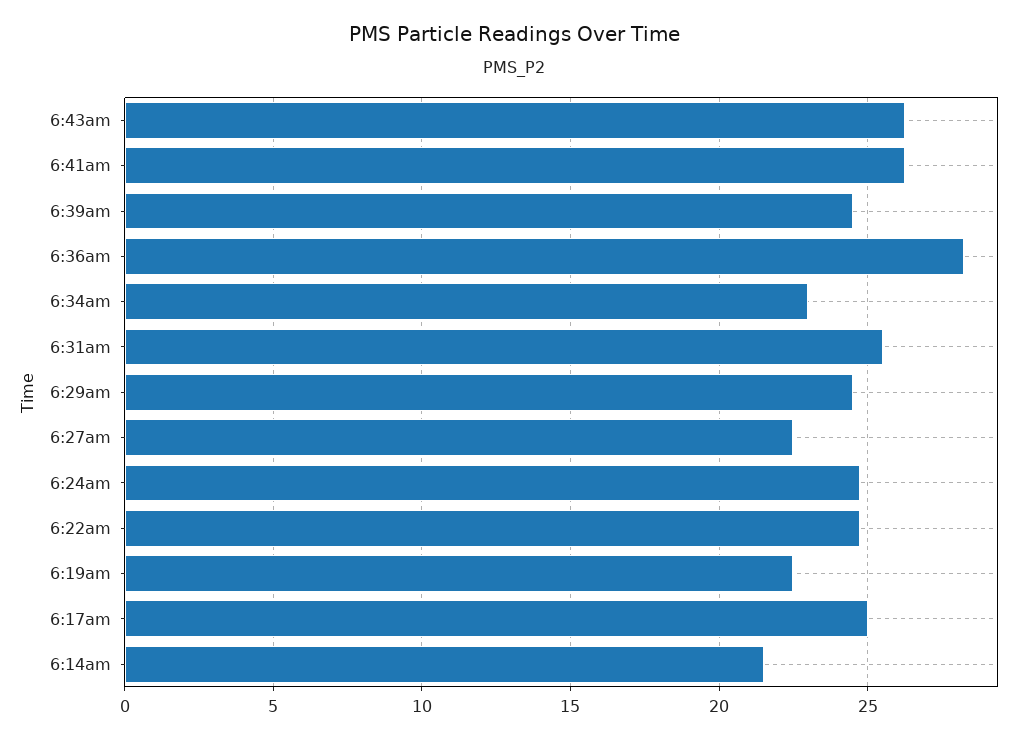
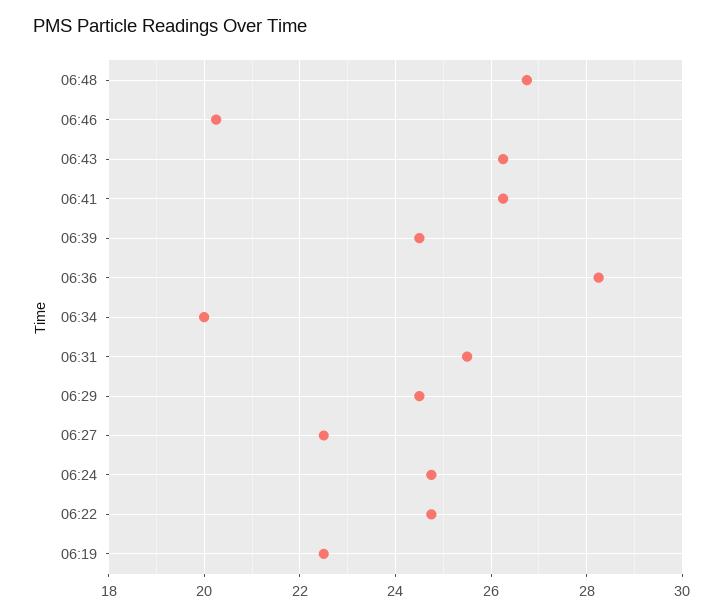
6:34am: 23 -> 20
6:17am: 25 -> none
6:14am: 21.5 -> none
06:48: none -> 26.8
06:46: none -> 20.2

